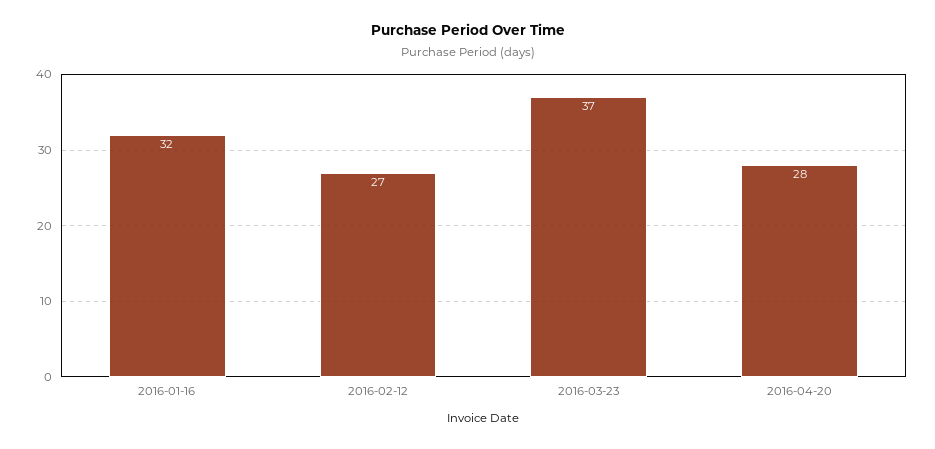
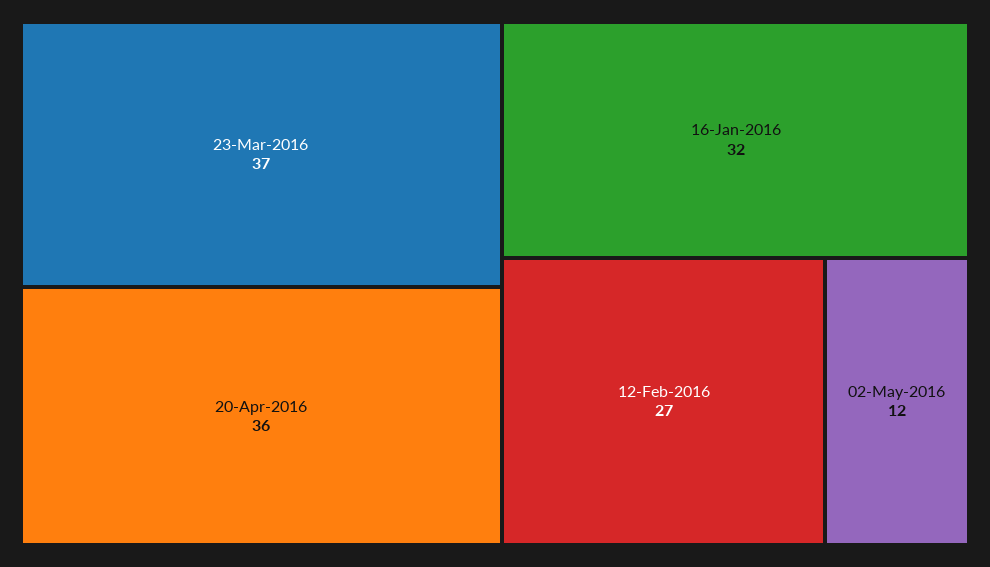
2016-04-20: 28 -> 36
02-May-2016: none -> 12

